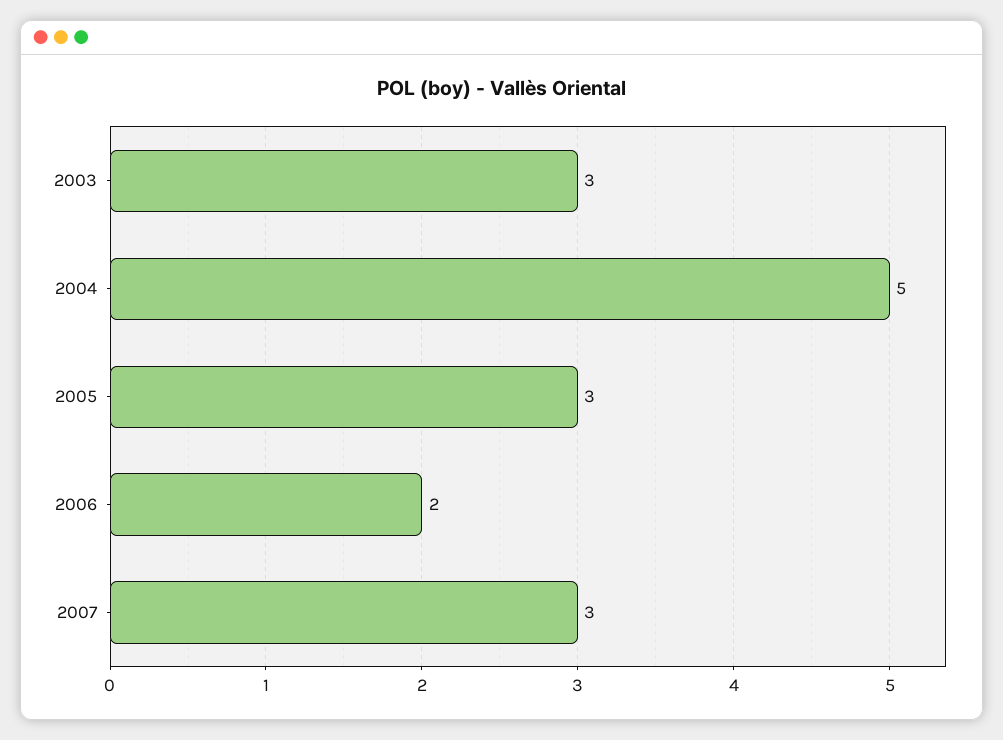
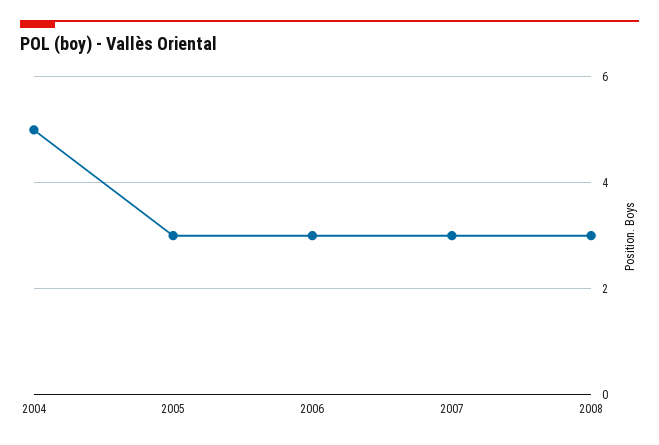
2003: 3 -> none
2006: 2 -> 3
2008: none -> 3

